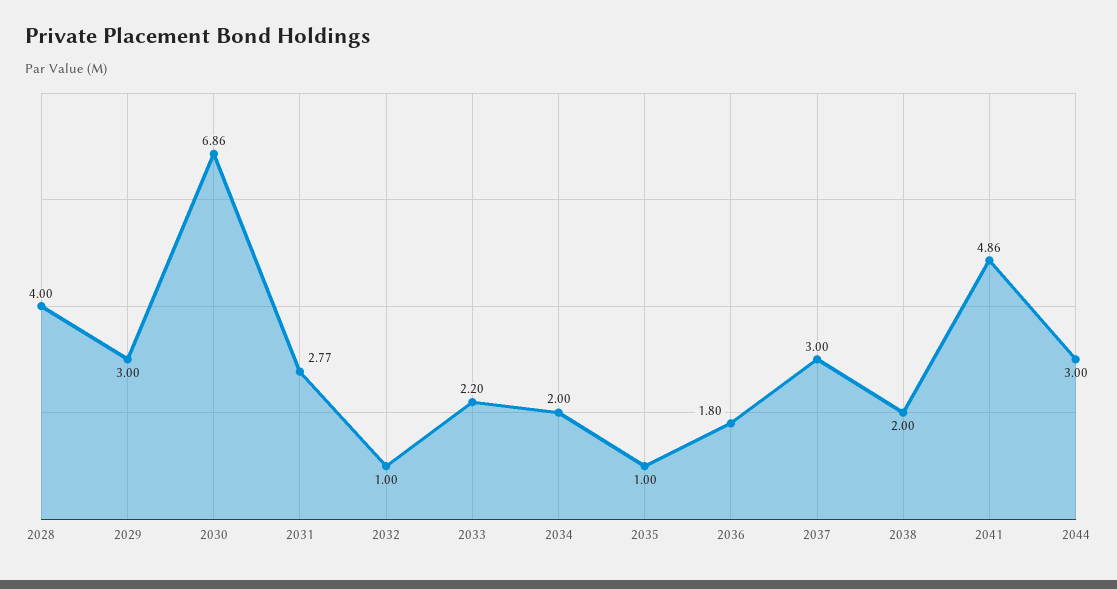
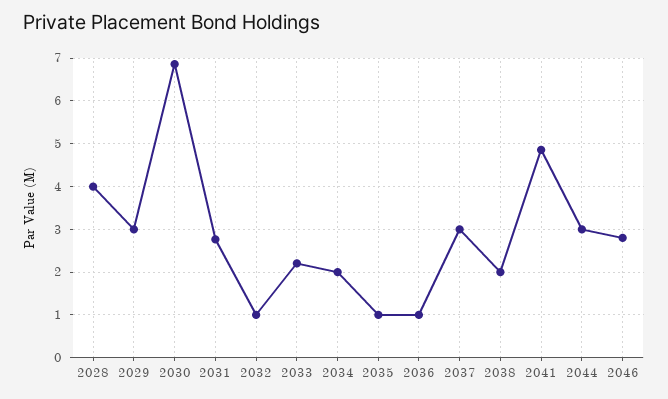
2036: 1.8 -> 1
2046: none -> 2.8

